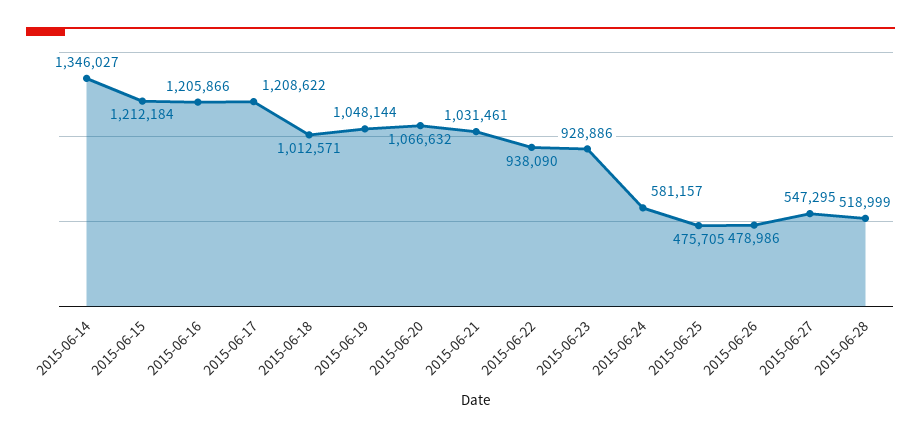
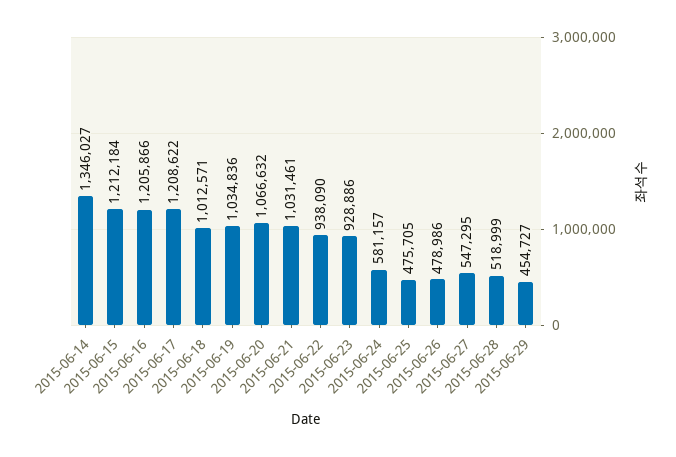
2015-06-19: 1048144 -> 1034836
2015-06-29: none -> 454727

